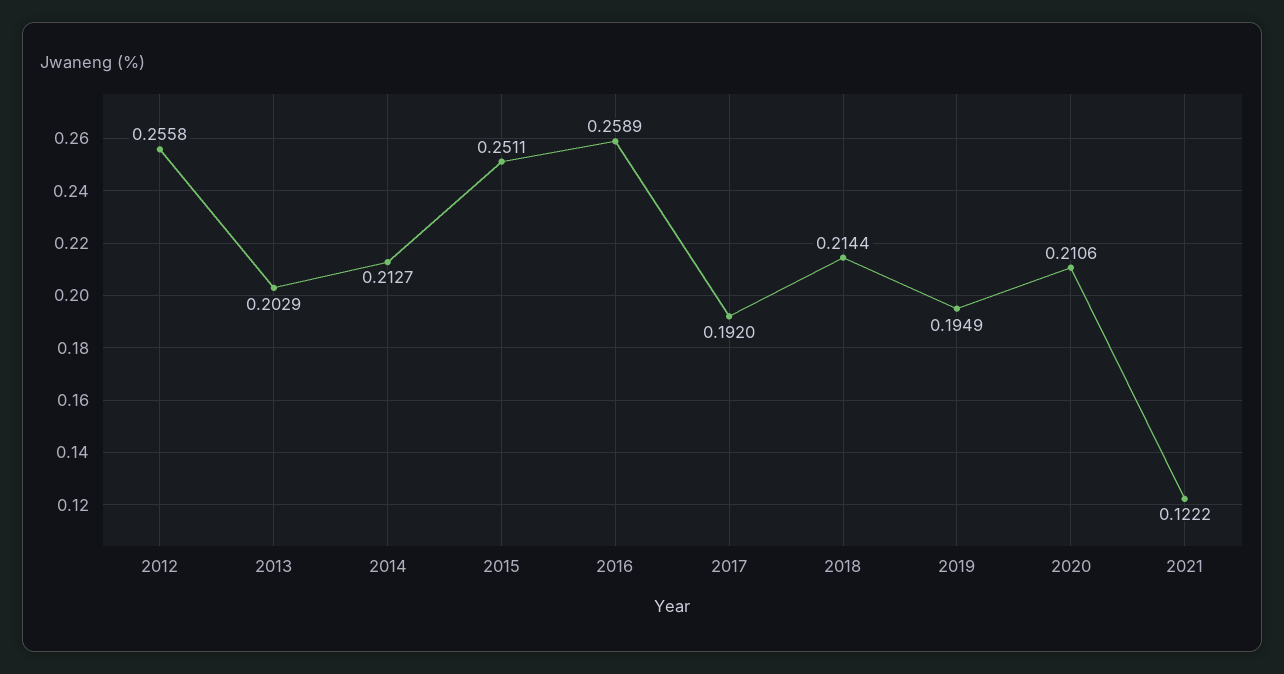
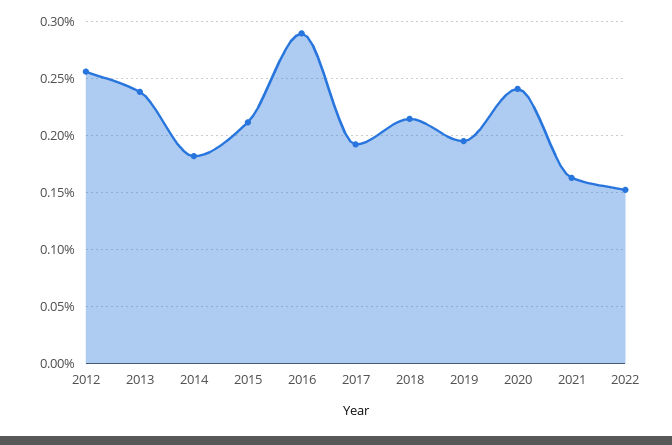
2013: 0.2029 -> 0.24
2014: 0.2127 -> 0.18
2015: 0.2511 -> 0.21
2016: 0.2589 -> 0.29
2020: 0.2106 -> 0.24
2021: 0.1222 -> 0.16
2022: none -> 0.15

